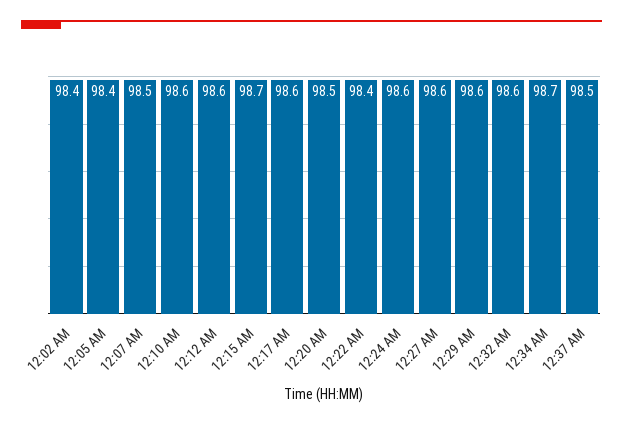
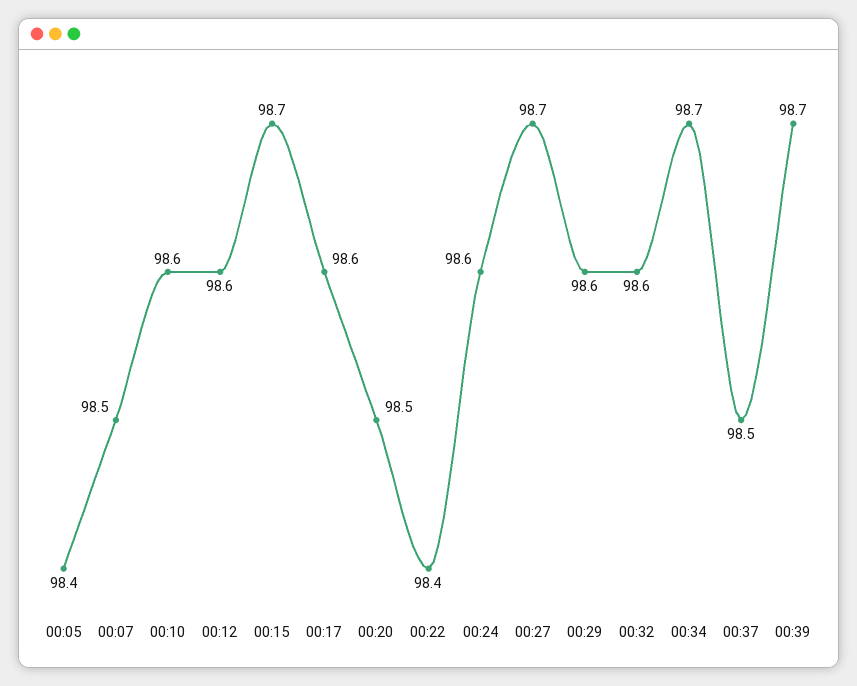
12:02 AM: 98.4 -> none
12:27 AM: 98.6 -> 98.7
00:39: none -> 98.7

